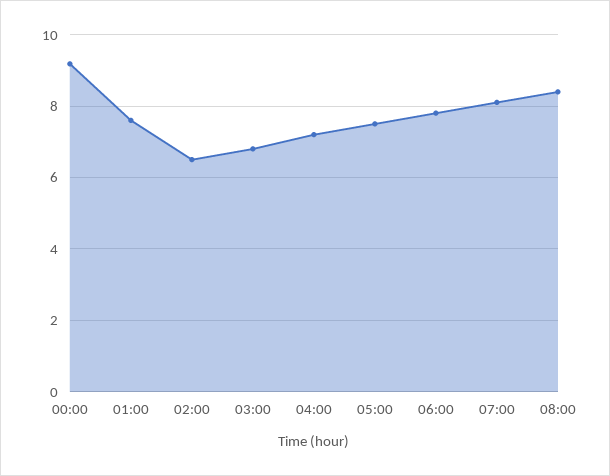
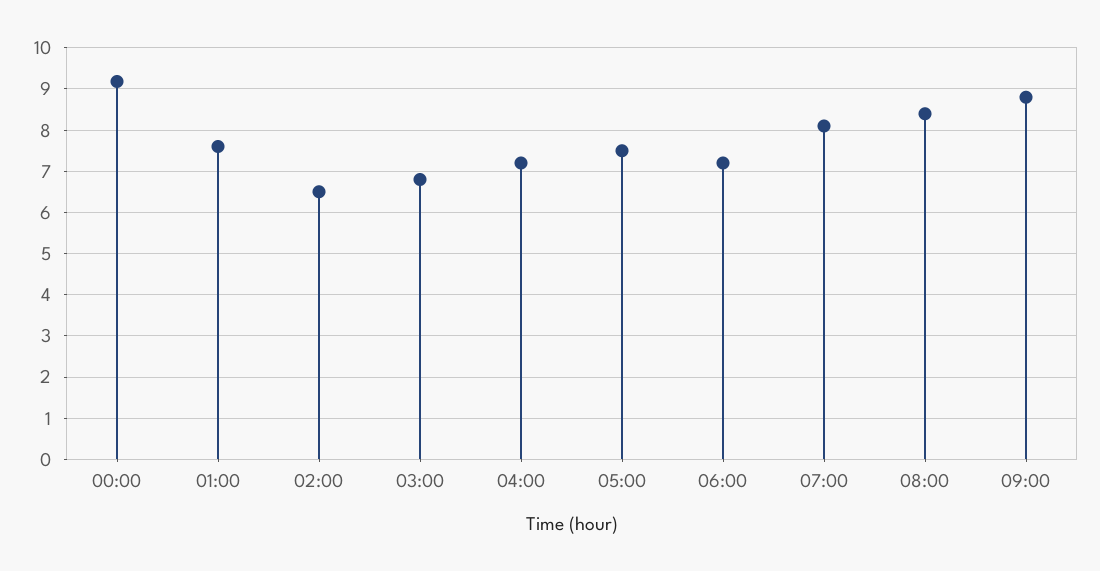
06:00: 7.8 -> 7.2
09:00: none -> 8.8

